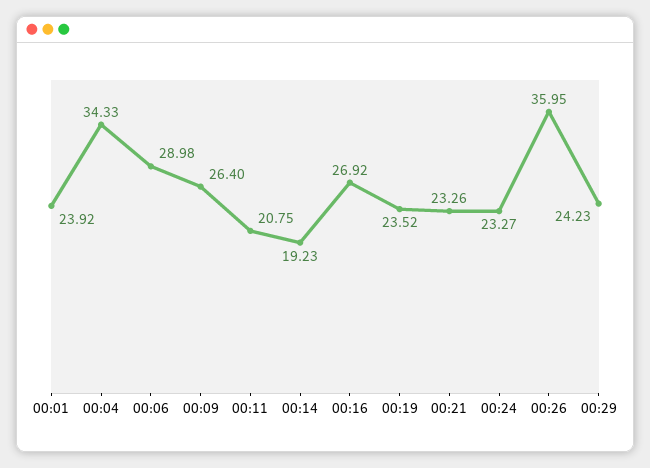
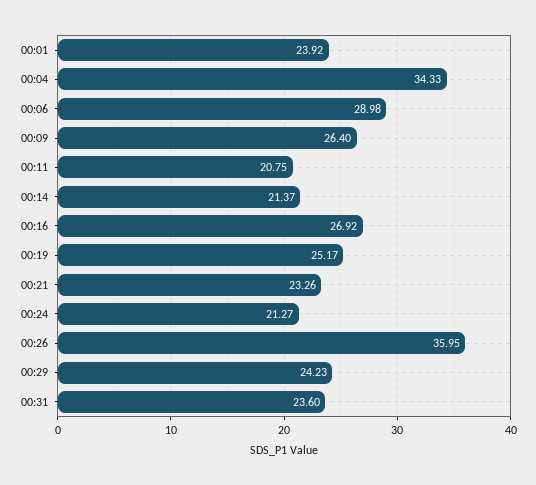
00:14: 19.23 -> 21.37
00:19: 23.52 -> 25.17
00:24: 23.27 -> 21.27
00:31: none -> 23.6

